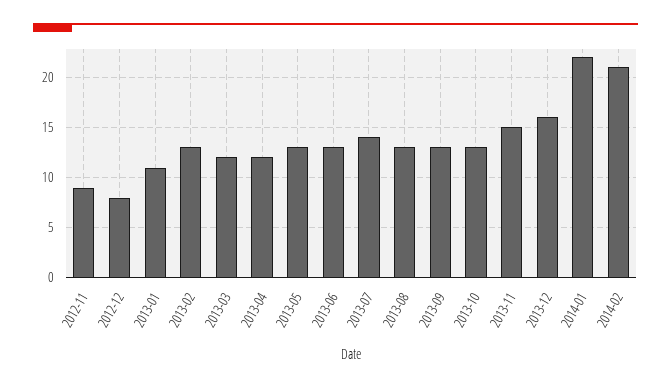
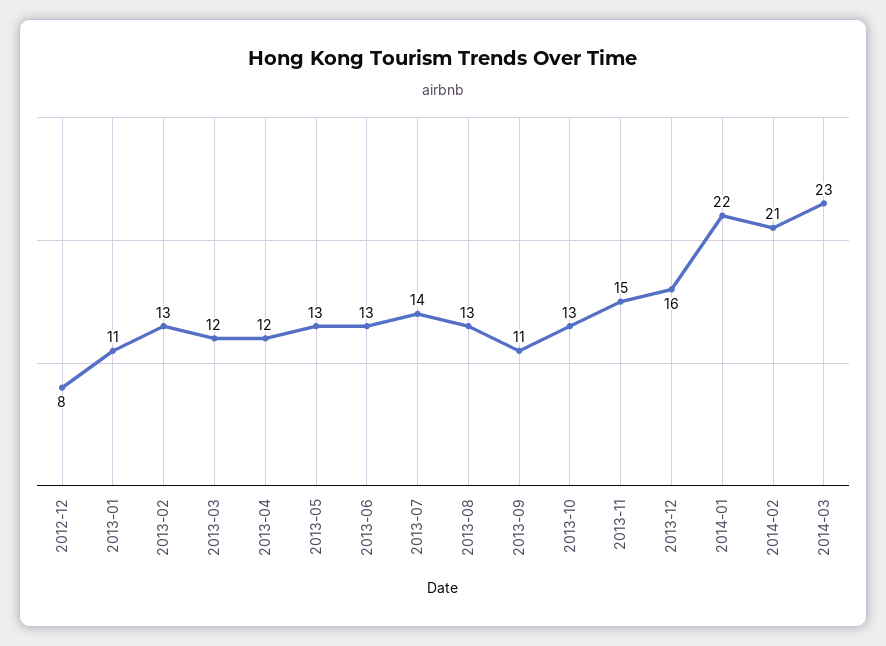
2012-11: 9 -> none
2013-09: 13 -> 11
2014-03: none -> 23

